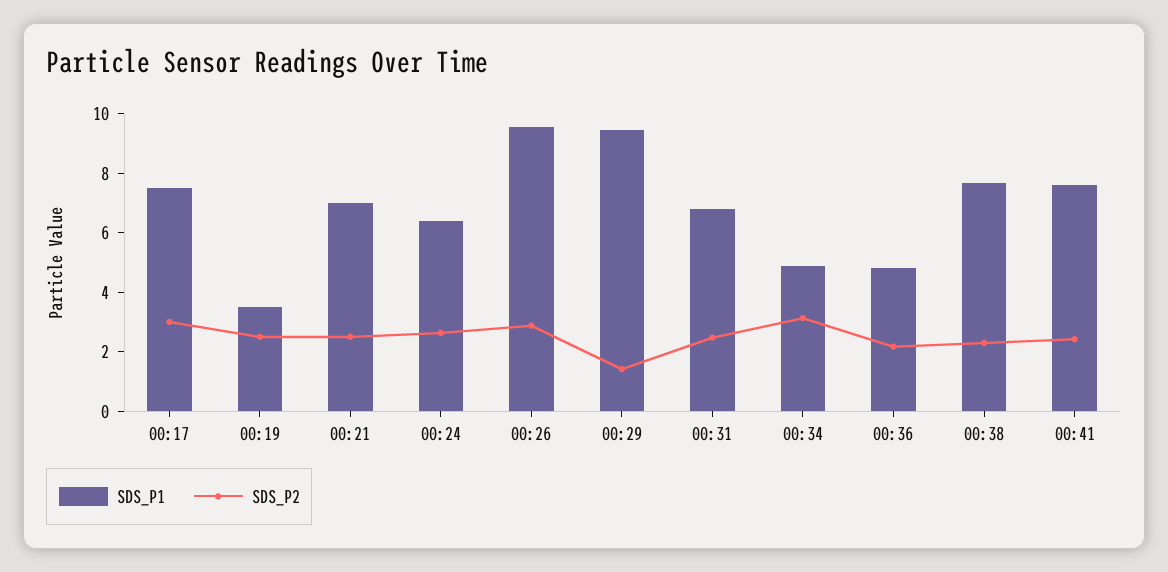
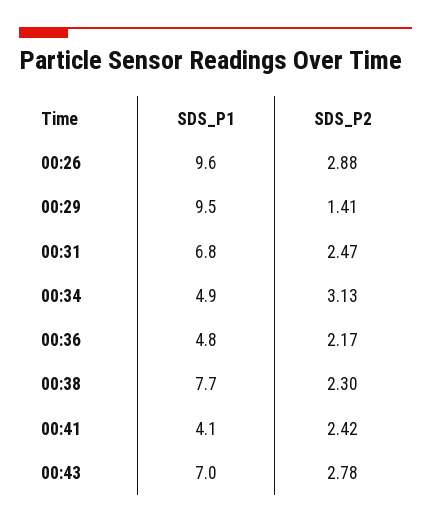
SDS_P1, 00:17: 7.5 -> none
SDS_P2, 00:17: 3 -> none
SDS_P1, 00:19: 3.5 -> none
SDS_P2, 00:19: 2.5 -> none
SDS_P1, 00:21: 7 -> none
SDS_P2, 00:21: 2.5 -> none
SDS_P1, 00:24: 6.5 -> none
SDS_P2, 00:24: 2.5 -> none
SDS_P1, 00:41: 7.5 -> 4.1
SDS_P1, 00:43: none -> 7
SDS_P2, 00:43: none -> 2.78

